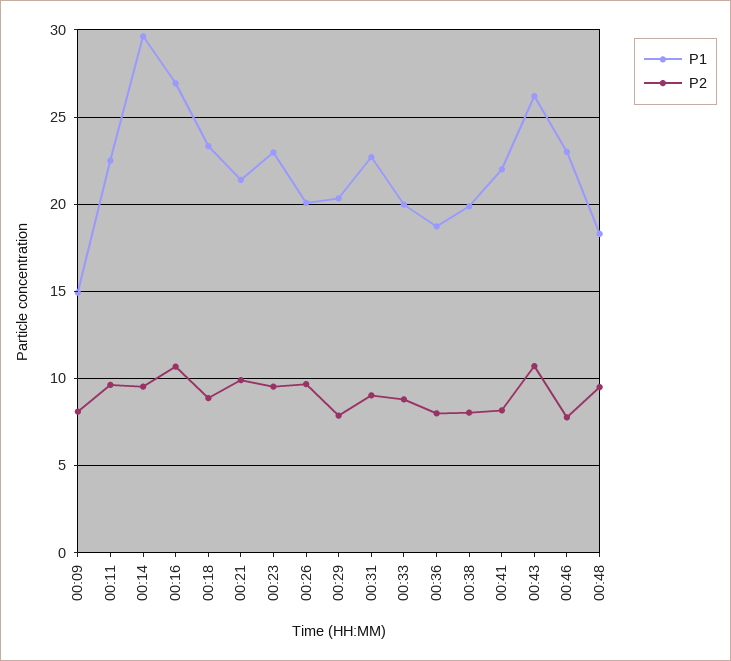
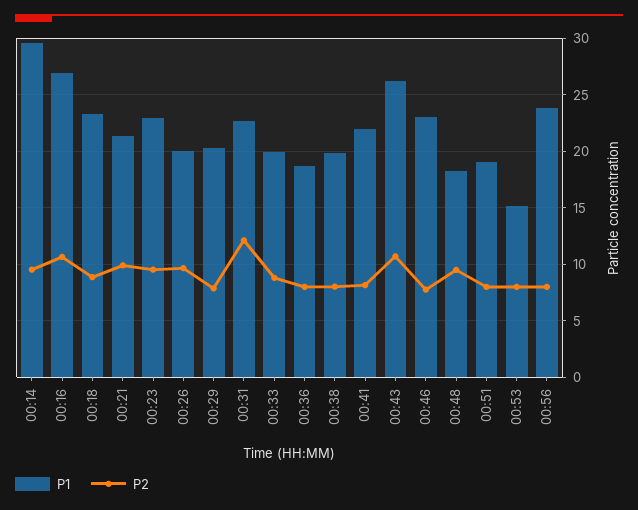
P1, 00:09: 15 -> none
P2, 00:09: 8 -> none
P1, 00:11: 22.5 -> none
P2, 00:11: 9.5 -> none
P2, 00:31: 9 -> 12
P1, 00:51: none -> 19
P2, 00:51: none -> 8
P1, 00:53: none -> 15
P2, 00:53: none -> 8
P1, 00:56: none -> 24
P2, 00:56: none -> 8

